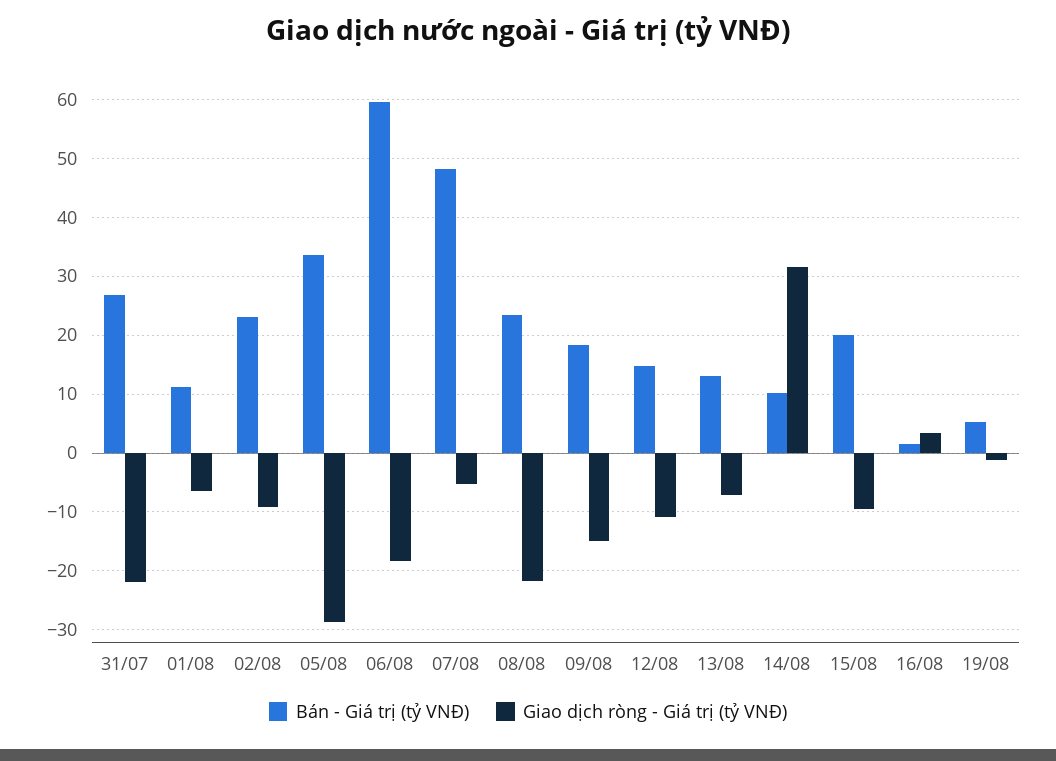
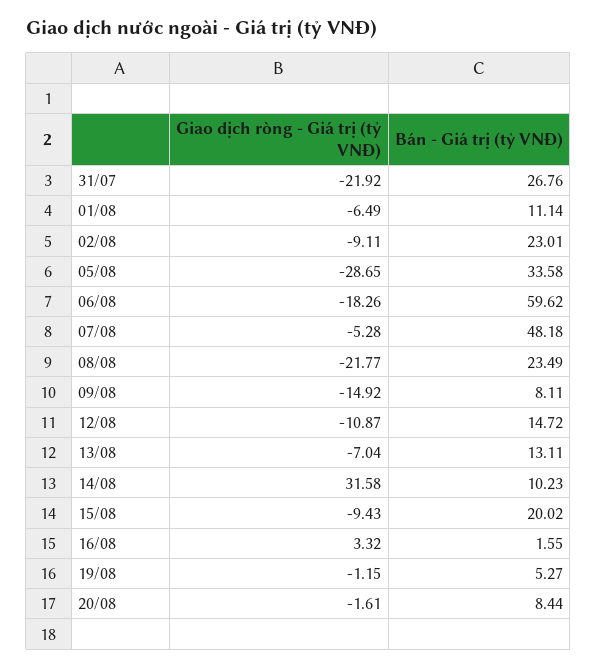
Bán - Giá trị (tỷ VNĐ), 09/08: 18 -> 8.11
Giao dịch ròng - Giá trị (tỷ VNĐ), 20/08: none -> -1.61
Bán - Giá trị (tỷ VNĐ), 20/08: none -> 8.44

